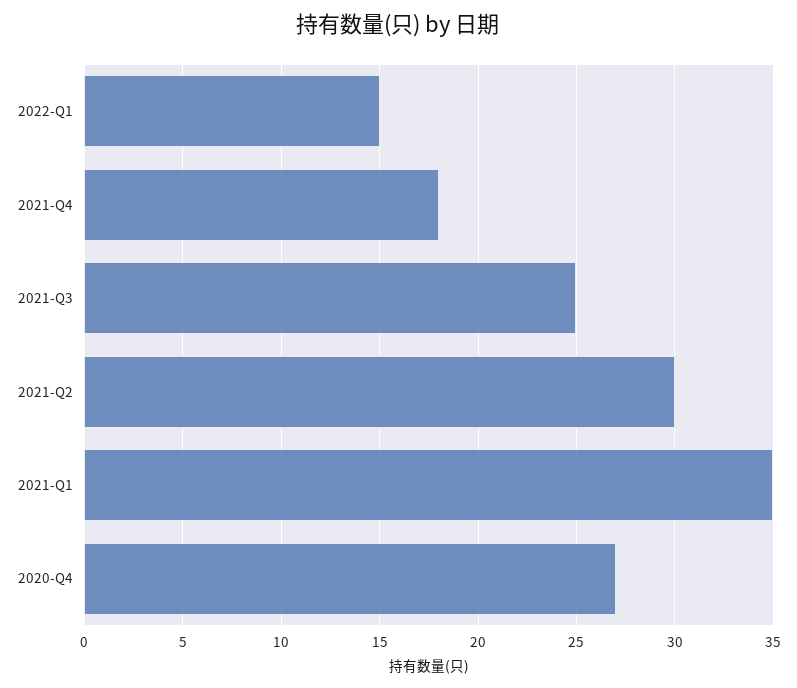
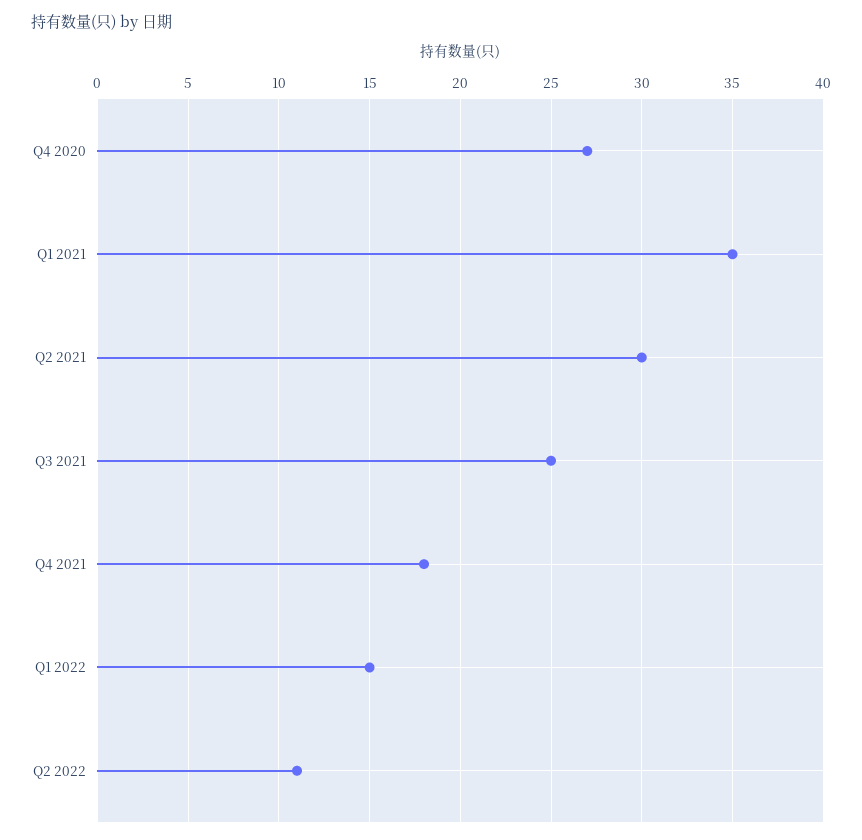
Q2 2022: none -> 11

